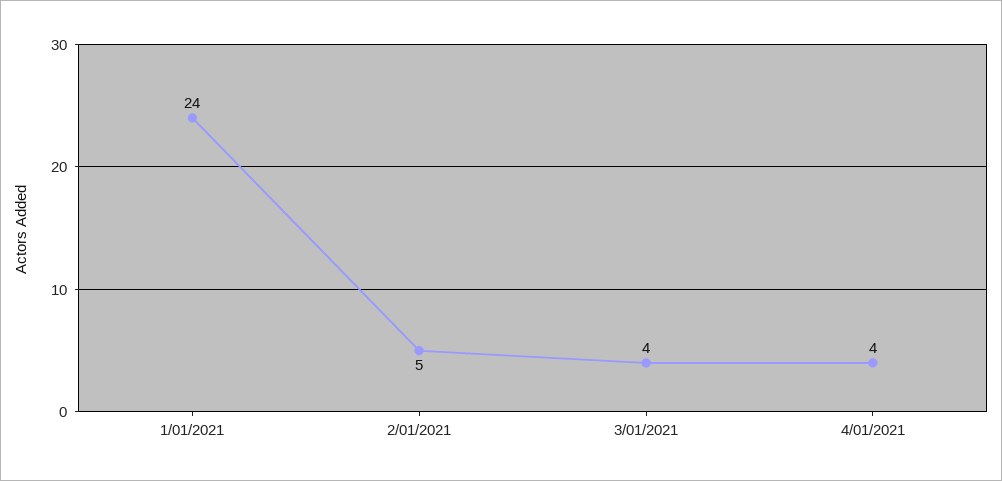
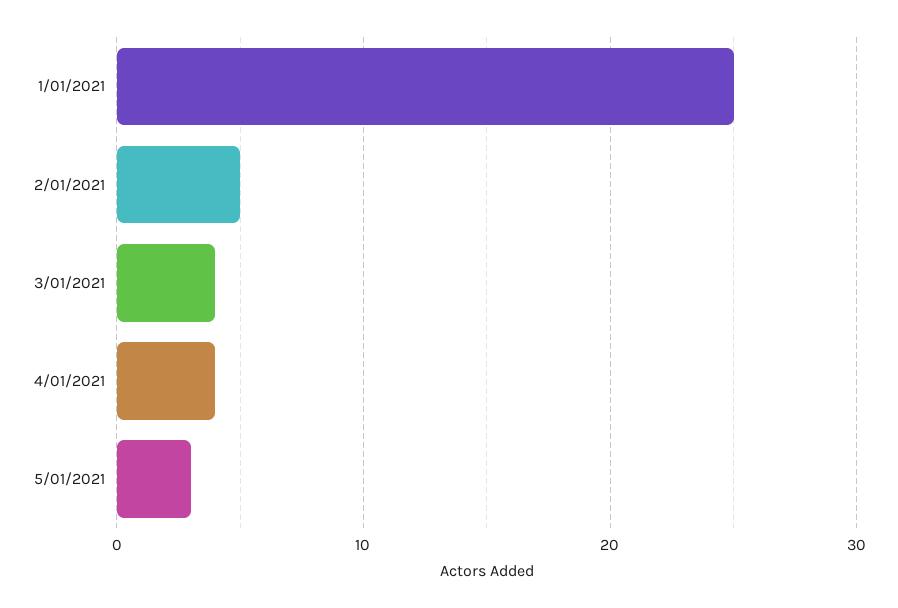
1/01/2021: 24 -> 25
5/01/2021: none -> 3

